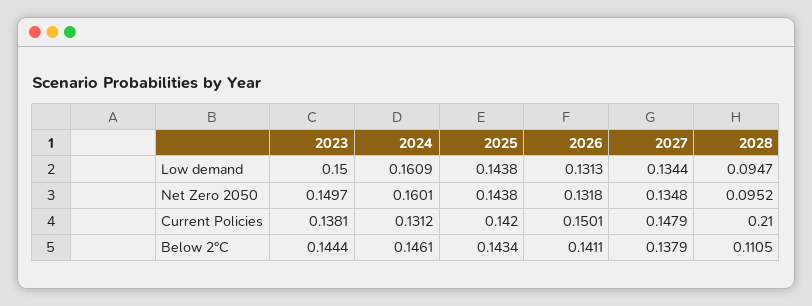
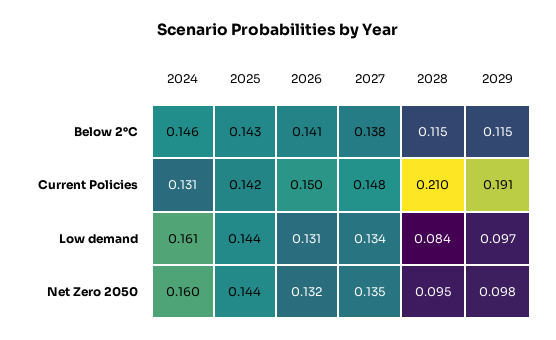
2023, Low demand: 0.15 -> none
2028, Low demand: 0.0947 -> 0.084
2023, Net Zero 2050: 0.1497 -> none
2023, Current Policies: 0.1381 -> none
2023, Below 2°C: 0.1444 -> none
2028, Below 2°C: 0.1105 -> 0.115
2029, Below 2°C: none -> 0.115
2029, Current Policies: none -> 0.191
2029, Low demand: none -> 0.097
2029, Net Zero 2050: none -> 0.098

